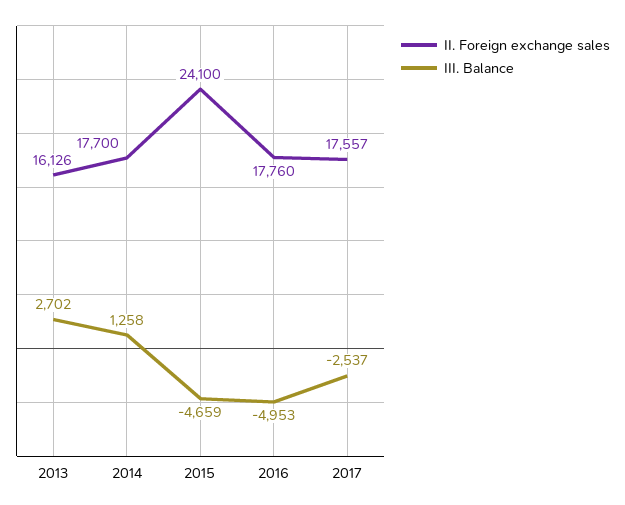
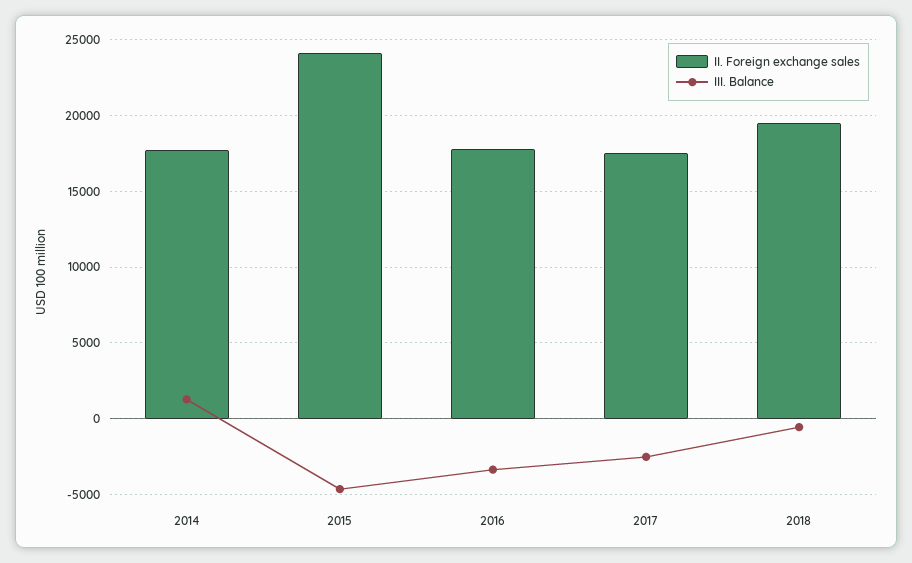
II. Foreign exchange sales, 2013: 16126 -> none
III. Balance, 2013: 2702 -> none
III. Balance, 2016: -4953 -> -3500
II. Foreign exchange sales, 2018: none -> 19500
III. Balance, 2018: none -> -500

